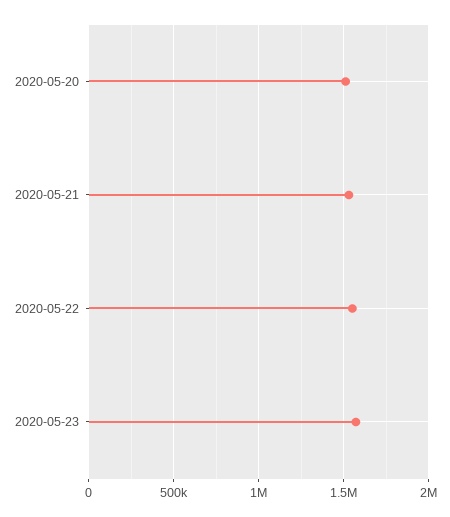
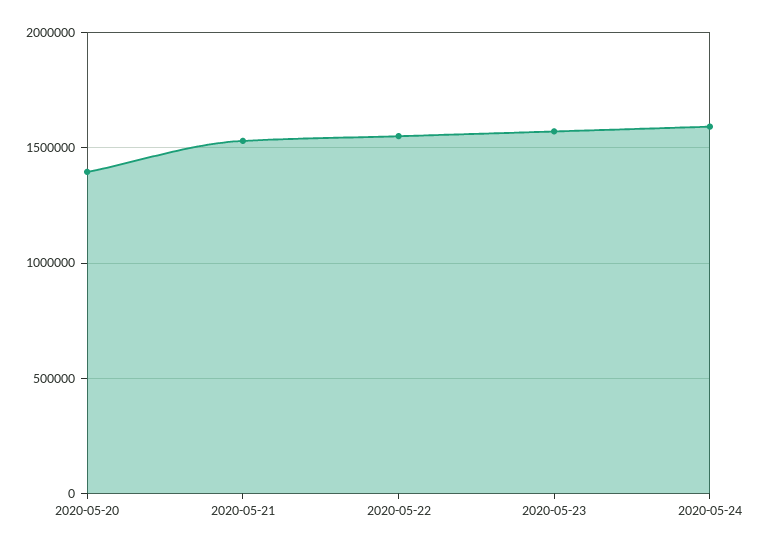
2020-05-20: 1500000 -> 1400000
2020-05-24: none -> 1600000

